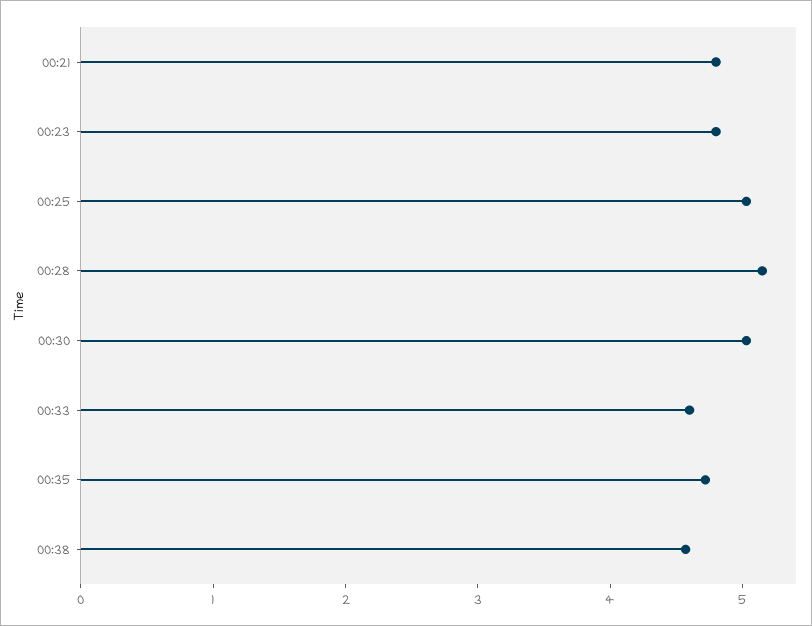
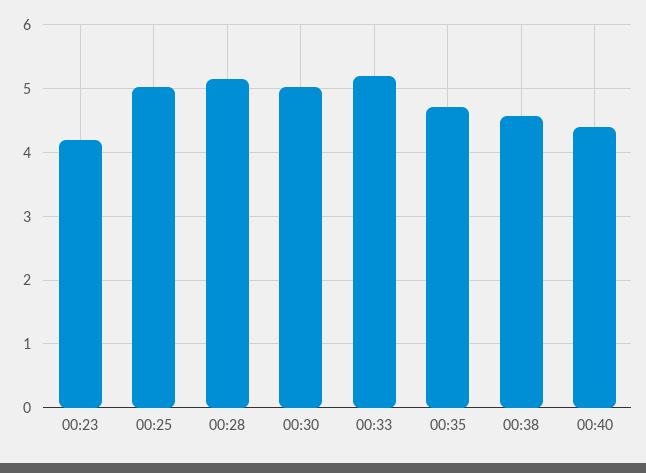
00:21: 4.8 -> none
00:23: 4.8 -> 4.2
00:33: 4.6 -> 5.2
00:40: none -> 4.4

